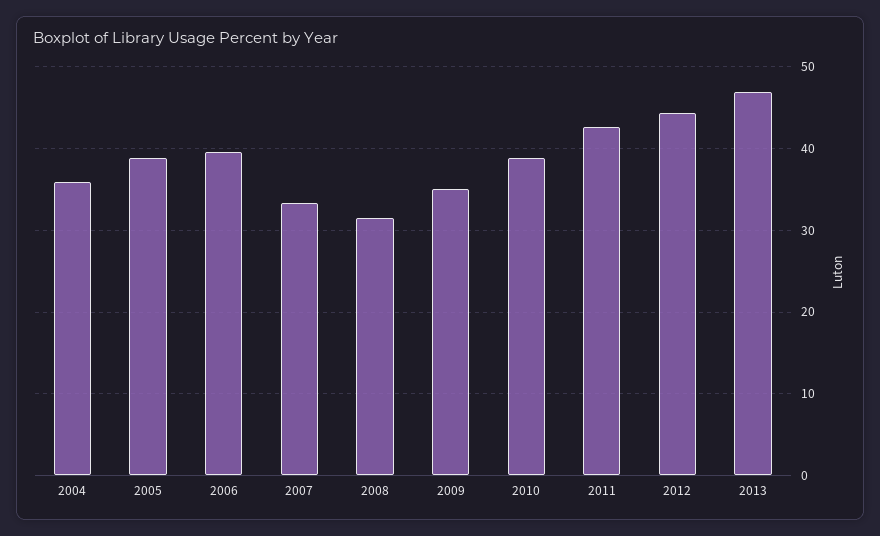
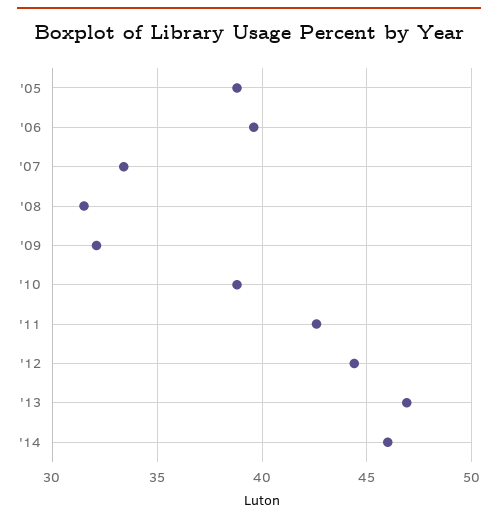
2004: 36 -> none
2009: 35 -> 32
'14: none -> 46

